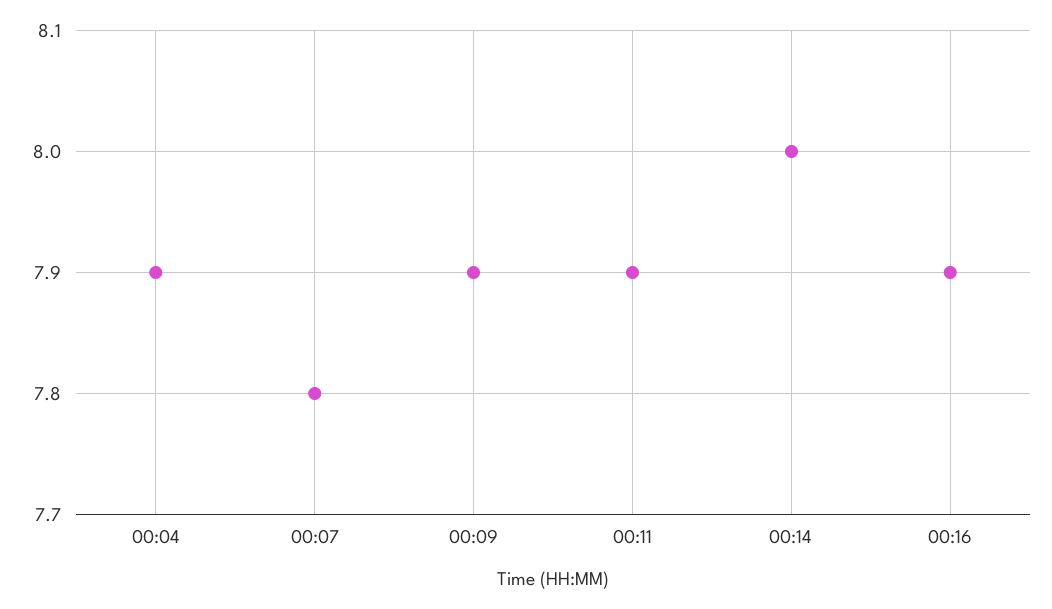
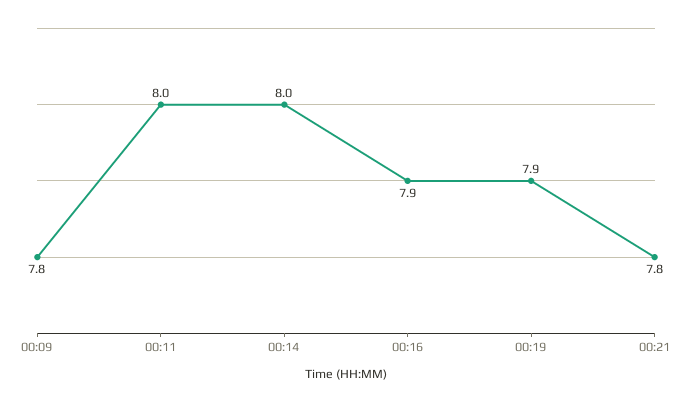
00:04: 7.9 -> none
00:07: 7.8 -> none
00:09: 7.9 -> 7.8
00:11: 7.9 -> 8
00:19: none -> 7.9
00:21: none -> 7.8

